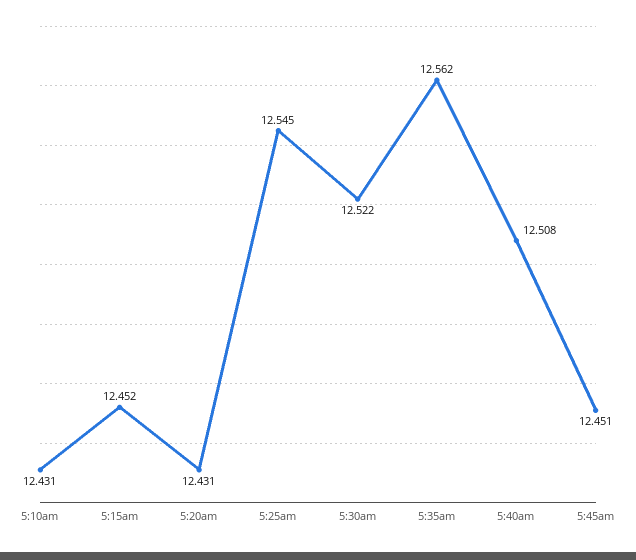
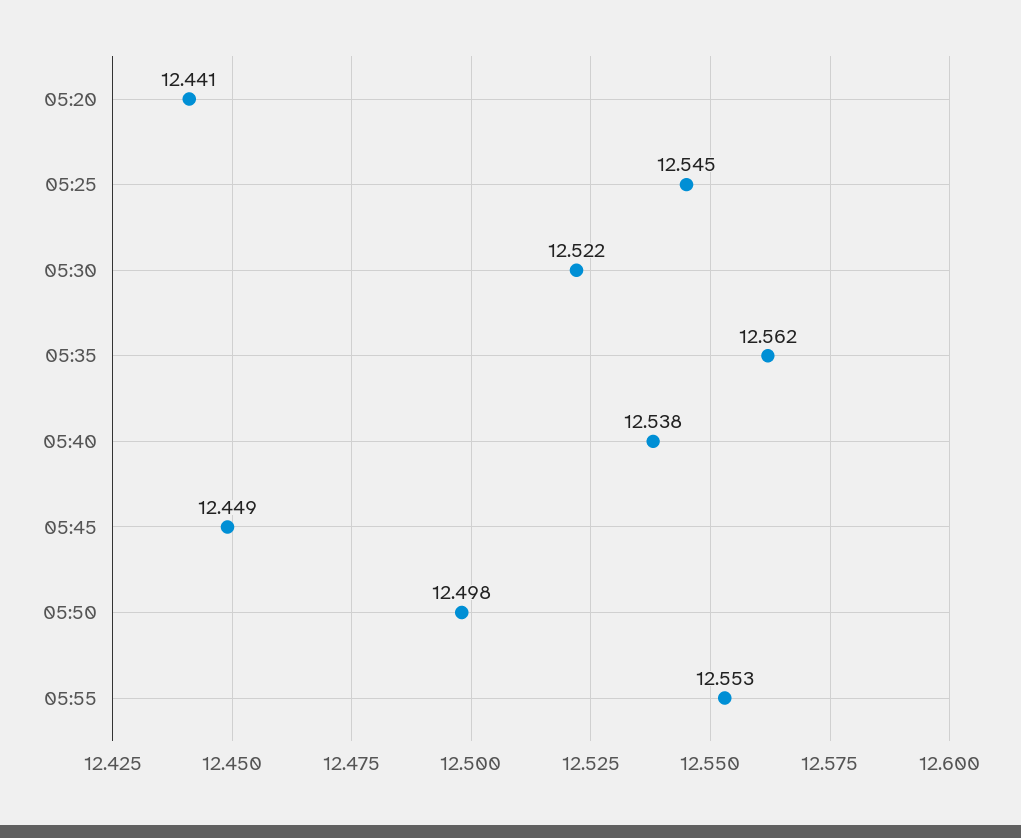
5:10am: 12.431 -> none
5:15am: 12.452 -> none
5:20am: 12.431 -> 12.441
5:40am: 12.508 -> 12.538
5:45am: 12.451 -> 12.449
05:50: none -> 12.498
05:55: none -> 12.553

